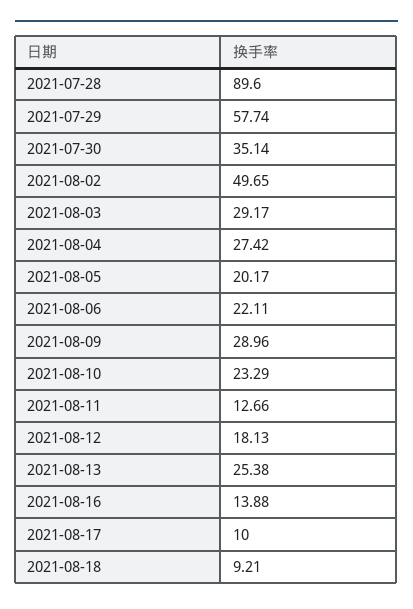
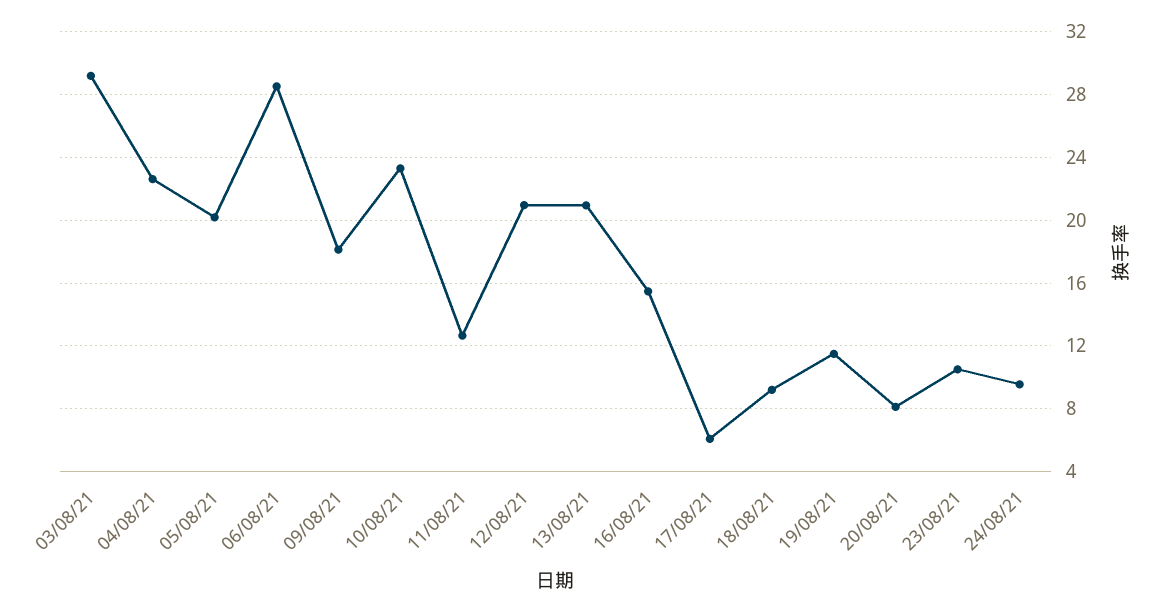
2021-07-28: 89.6 -> none
2021-07-29: 57.74 -> none
2021-07-30: 35.14 -> none
2021-08-02: 49.65 -> none
2021-08-04: 27.42 -> 22.5
2021-08-06: 22.11 -> 28.5
2021-08-09: 28.96 -> 18
2021-08-12: 18.13 -> 21
2021-08-13: 25.38 -> 21
2021-08-16: 13.88 -> 15.5
2021-08-17: 10 -> 6
19/08/21: none -> 11.5
20/08/21: none -> 8
23/08/21: none -> 10.5
24/08/21: none -> 9.5

